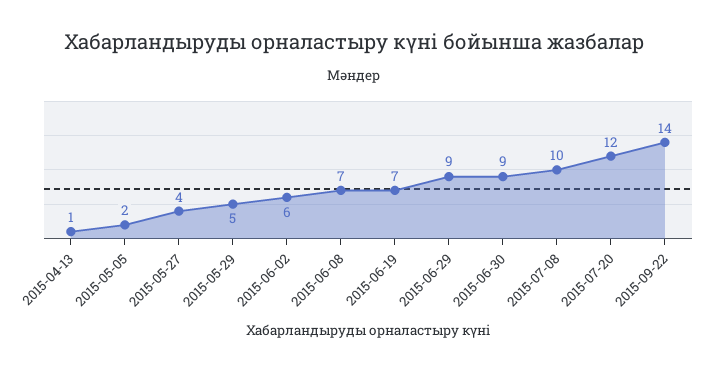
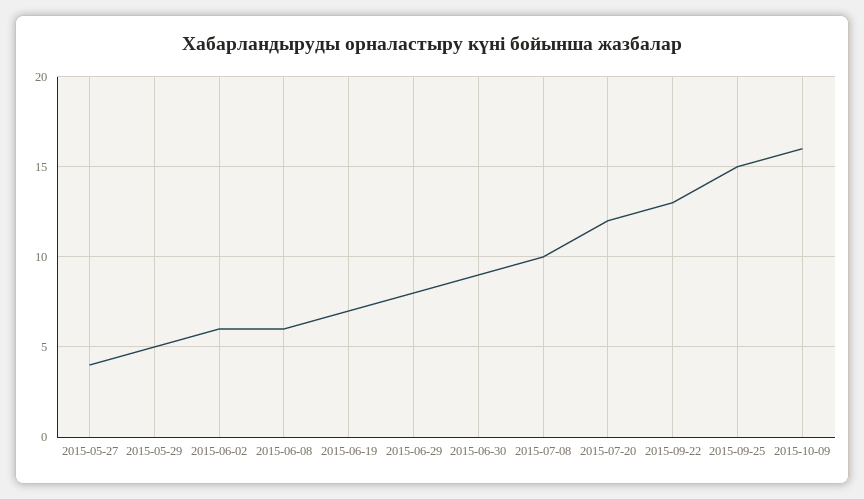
2015-04-13: 1 -> none
2015-05-05: 2 -> none
2015-06-08: 7 -> 6
2015-06-29: 9 -> 8
2015-09-22: 14 -> 13
2015-09-25: none -> 15
2015-10-09: none -> 16

